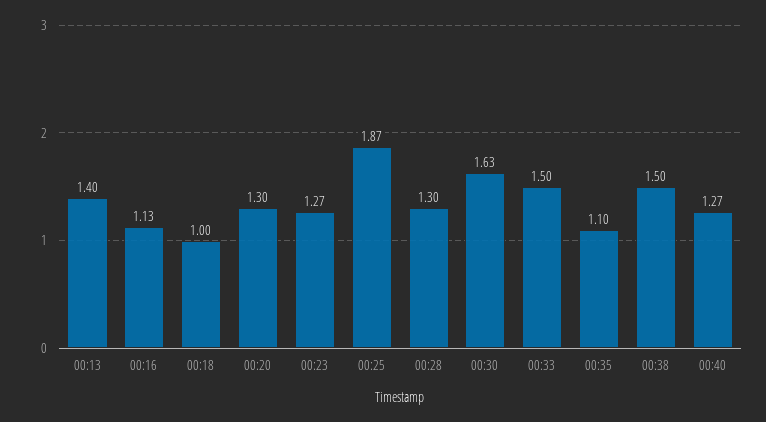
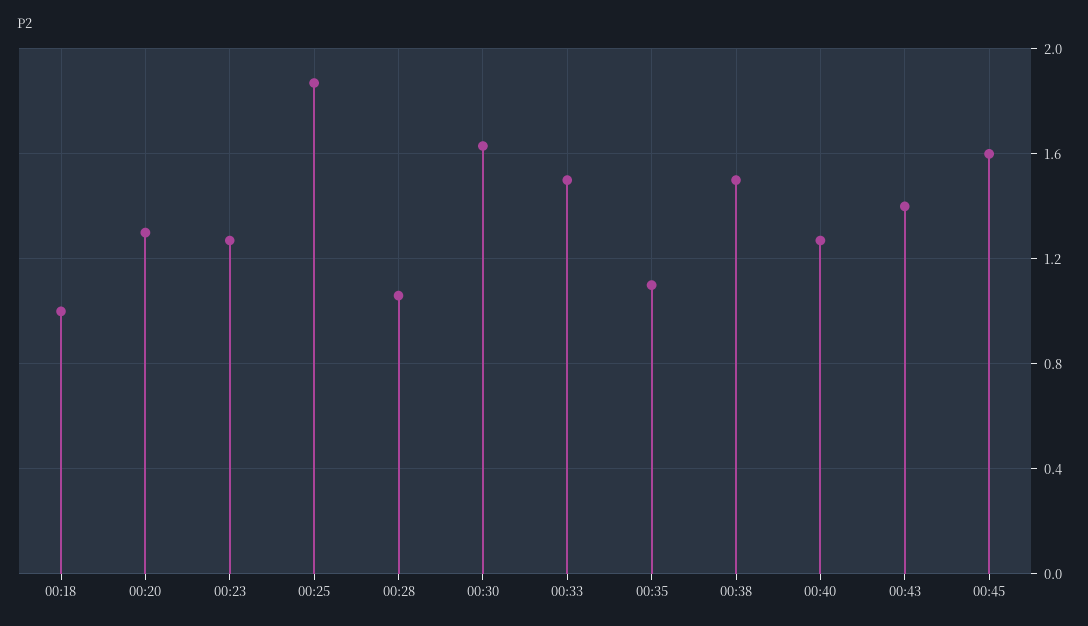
00:13: 1.4 -> none
00:16: 1.13 -> none
00:28: 1.3 -> 1.05
00:43: none -> 1.4
00:45: none -> 1.6

